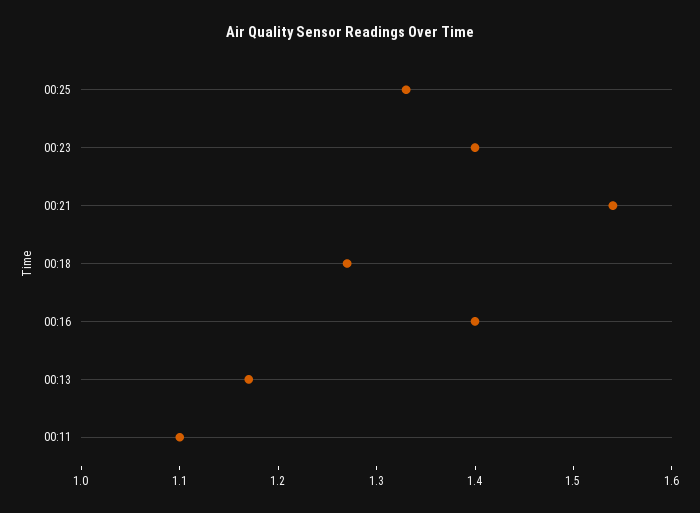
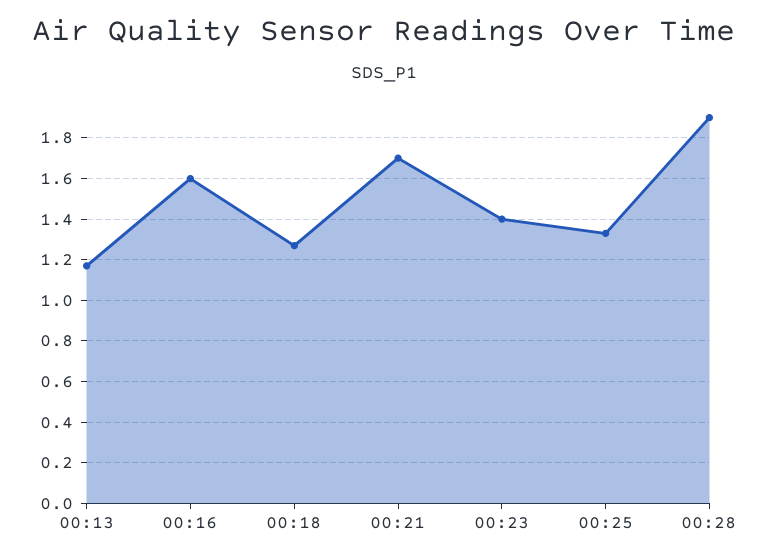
00:21: 1.54 -> 1.7
00:16: 1.4 -> 1.6
00:11: 1.1 -> none
00:28: none -> 1.9

